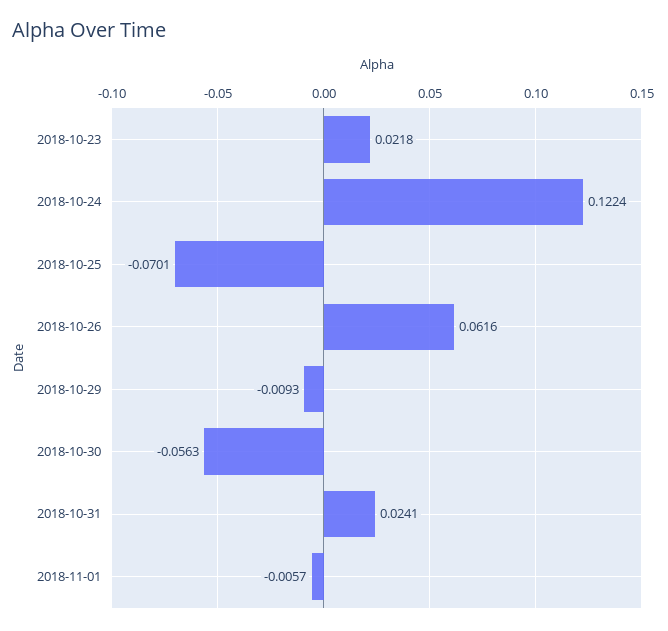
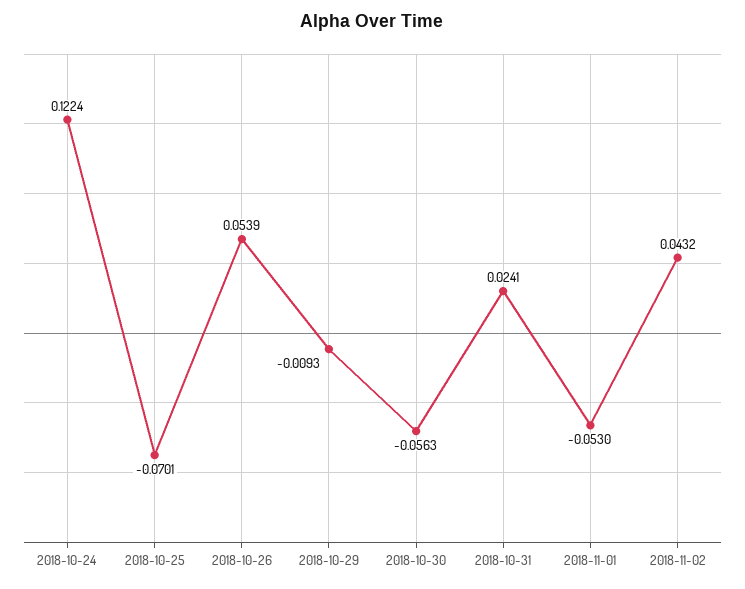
2018-10-23: 0.0218 -> none
2018-10-26: 0.0616 -> 0.0539
2018-11-01: -0.0057 -> -0.053
2018-11-02: none -> 0.0432

